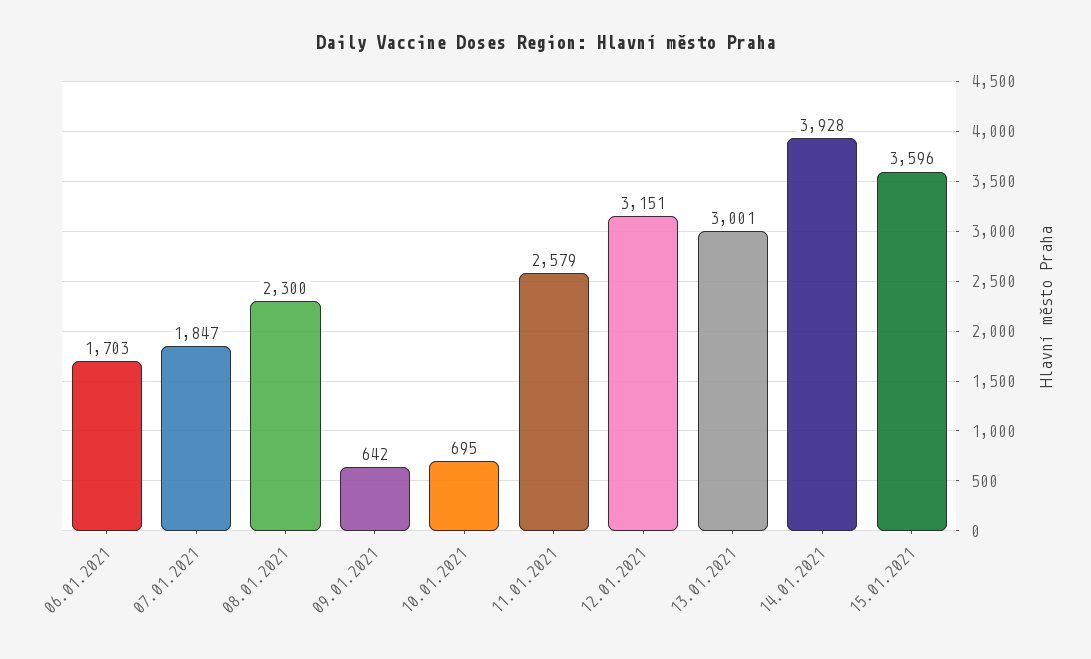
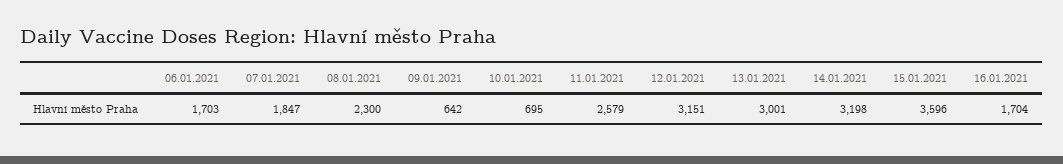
14.01.2021: 3928 -> 3198
16.01.2021: none -> 1704

